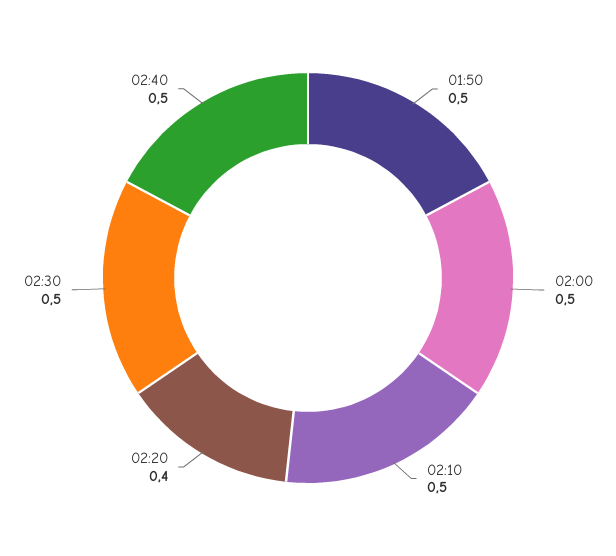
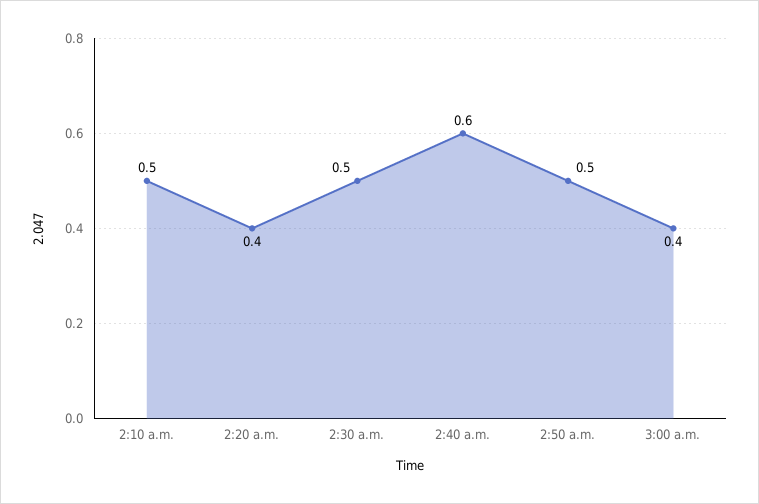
01:50: 0.5 -> none
02:00: 0.5 -> none
02:40: 0.5 -> 0.6
2:50 a.m.: none -> 0.5
3:00 a.m.: none -> 0.4

